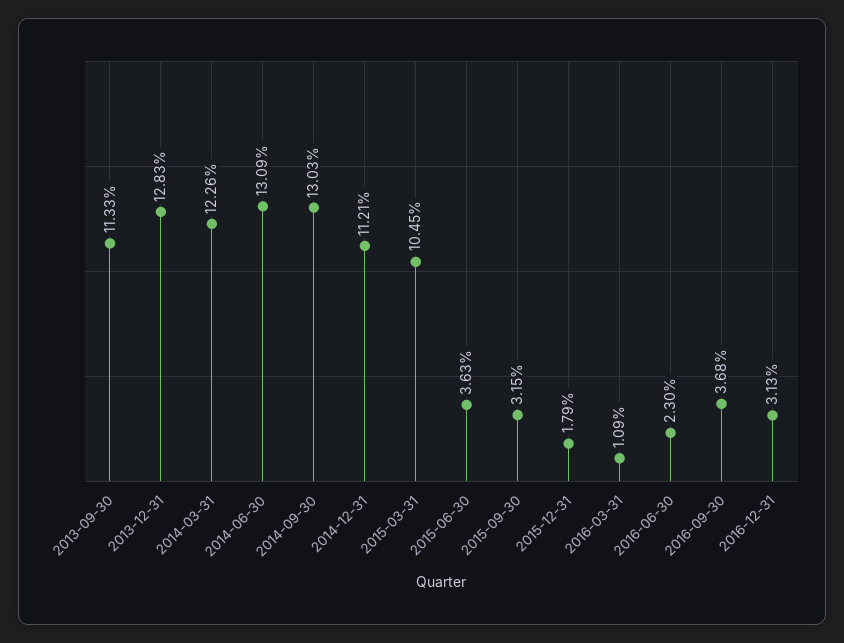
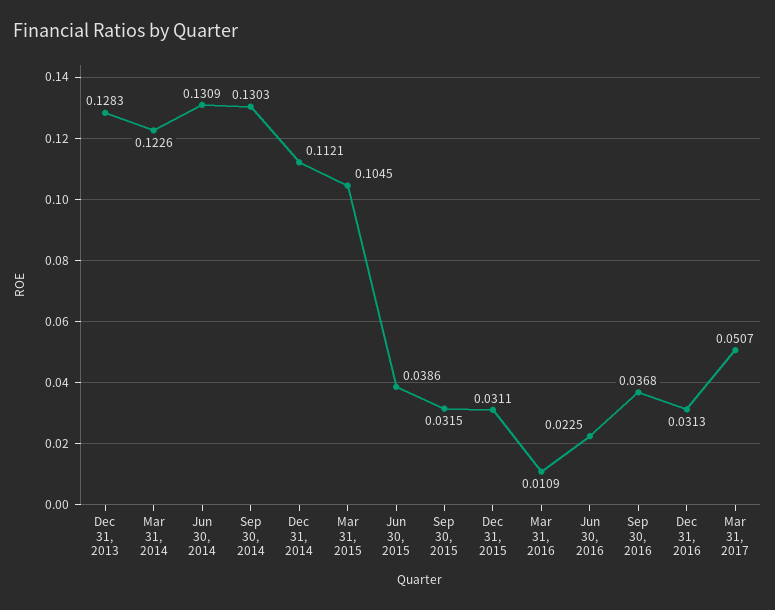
2013-09-30: 0.1133 -> none
2015-06-30: 0.0363 -> 0.0386
2015-12-31: 0.0179 -> 0.0311
2016-06-30: 0.023 -> 0.0225
Mar 31, 2017: none -> 0.0507

